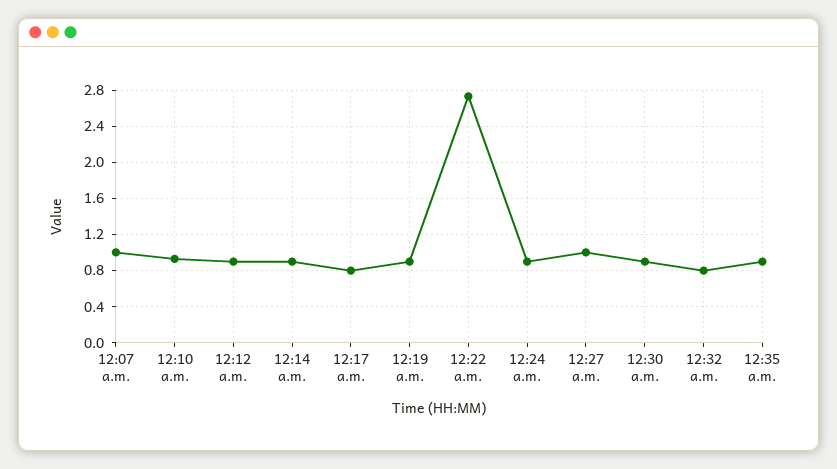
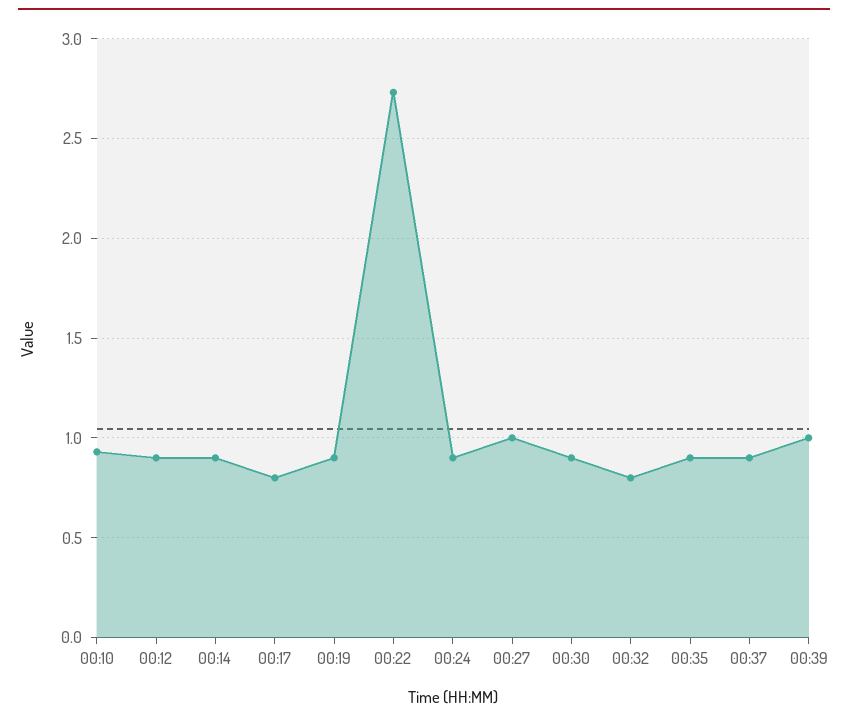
12:07 a.m.: 1 -> none
00:37: none -> 0.9
00:39: none -> 1

